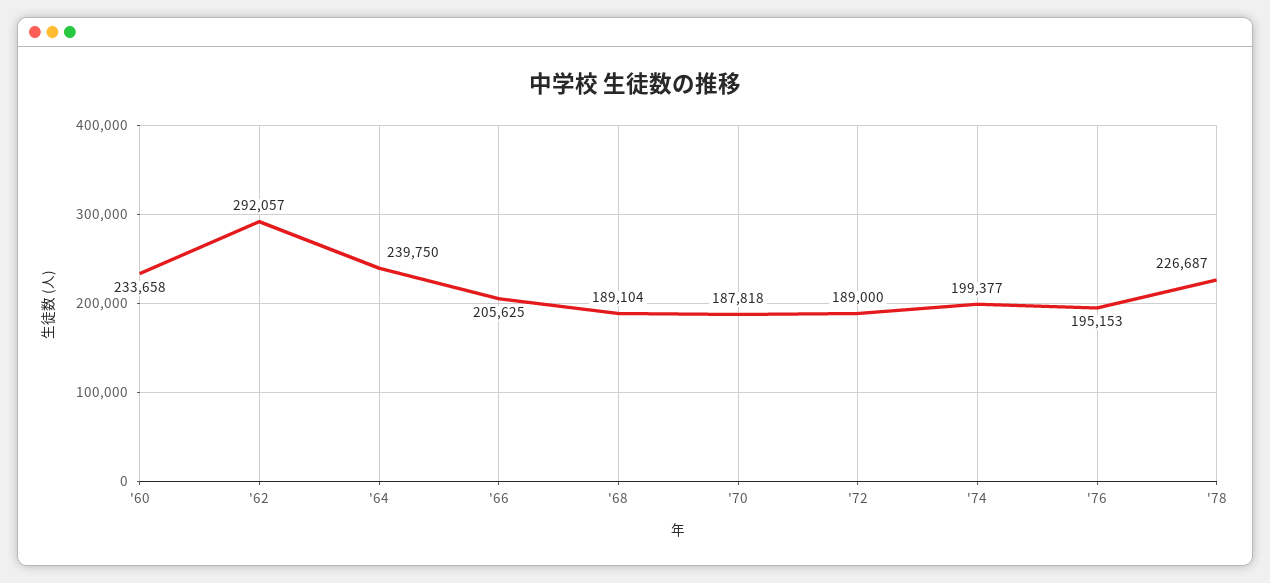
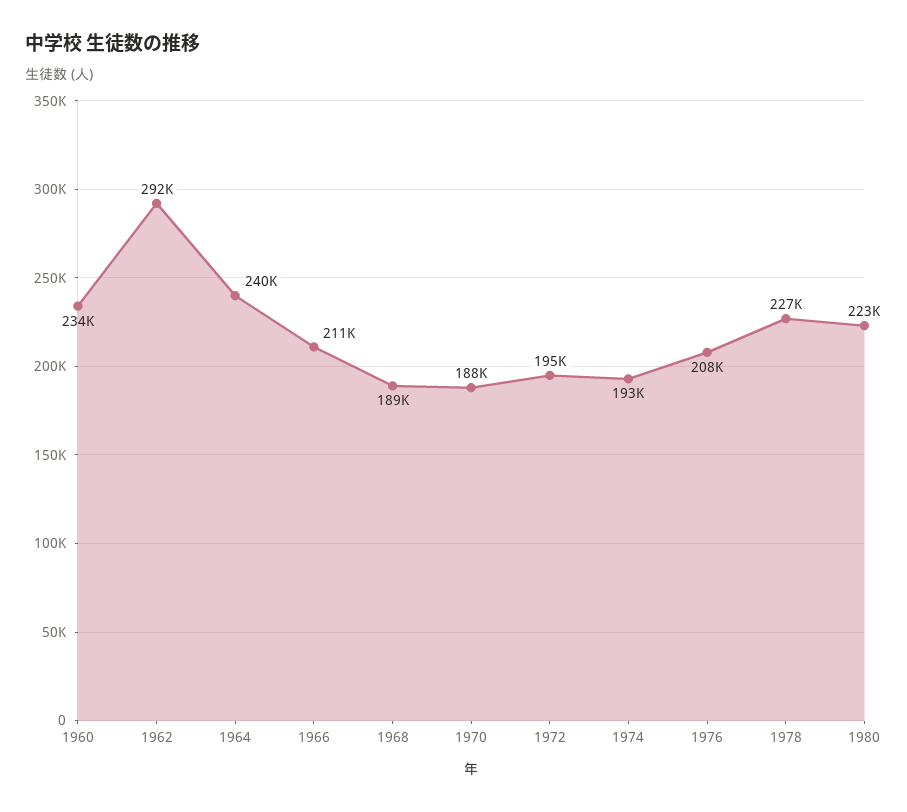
'66: 205625 -> 211000
'72: 189000 -> 195000
'74: 199377 -> 193000
'76: 195153 -> 208000
1980: none -> 223000

